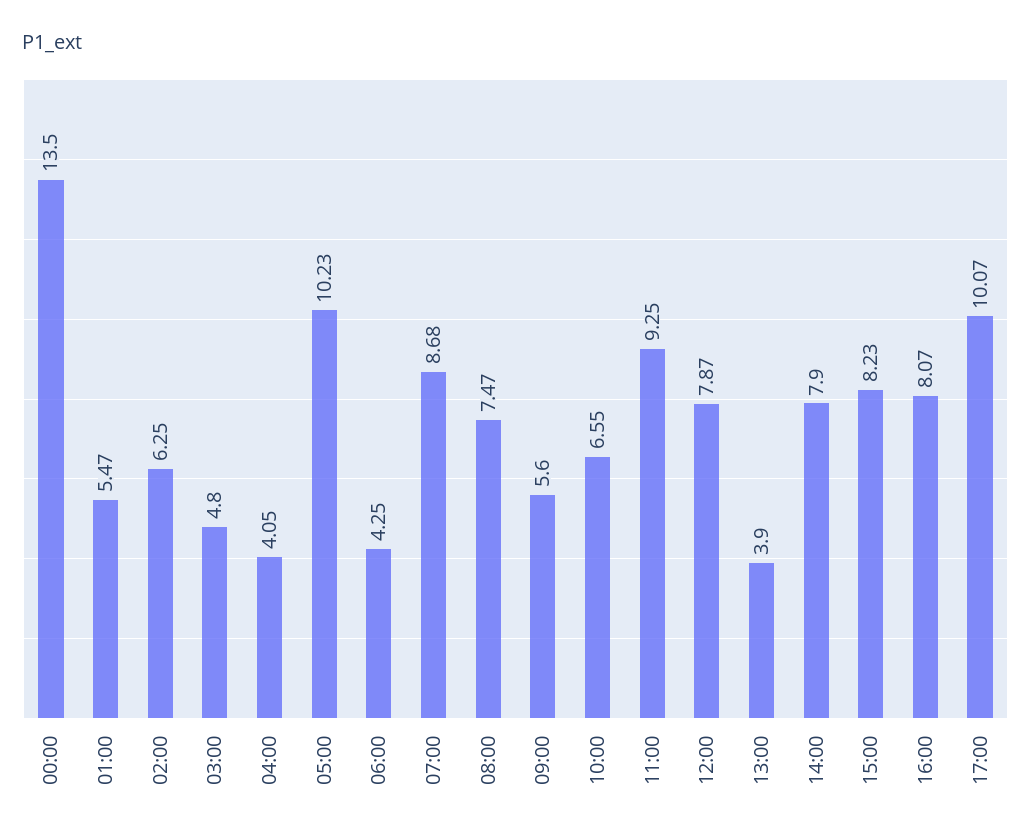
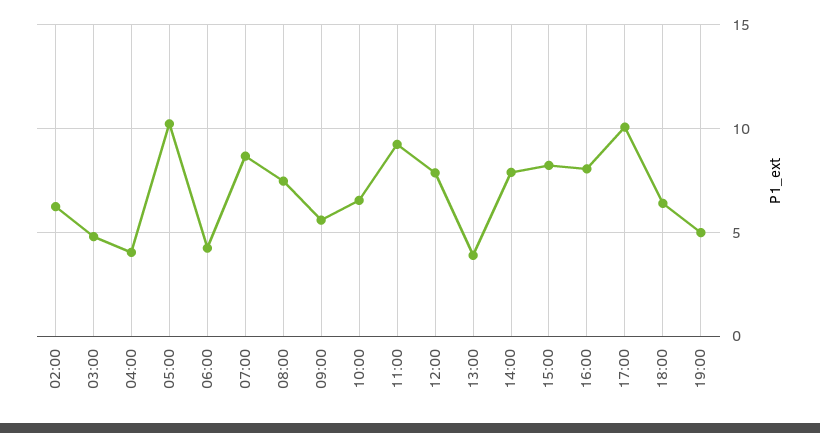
00:00: 13.5 -> none
01:00: 5.47 -> none
18:00: none -> 6.5
19:00: none -> 5

